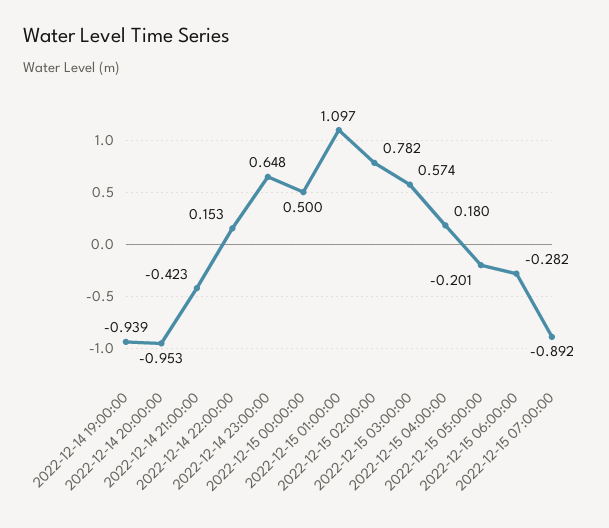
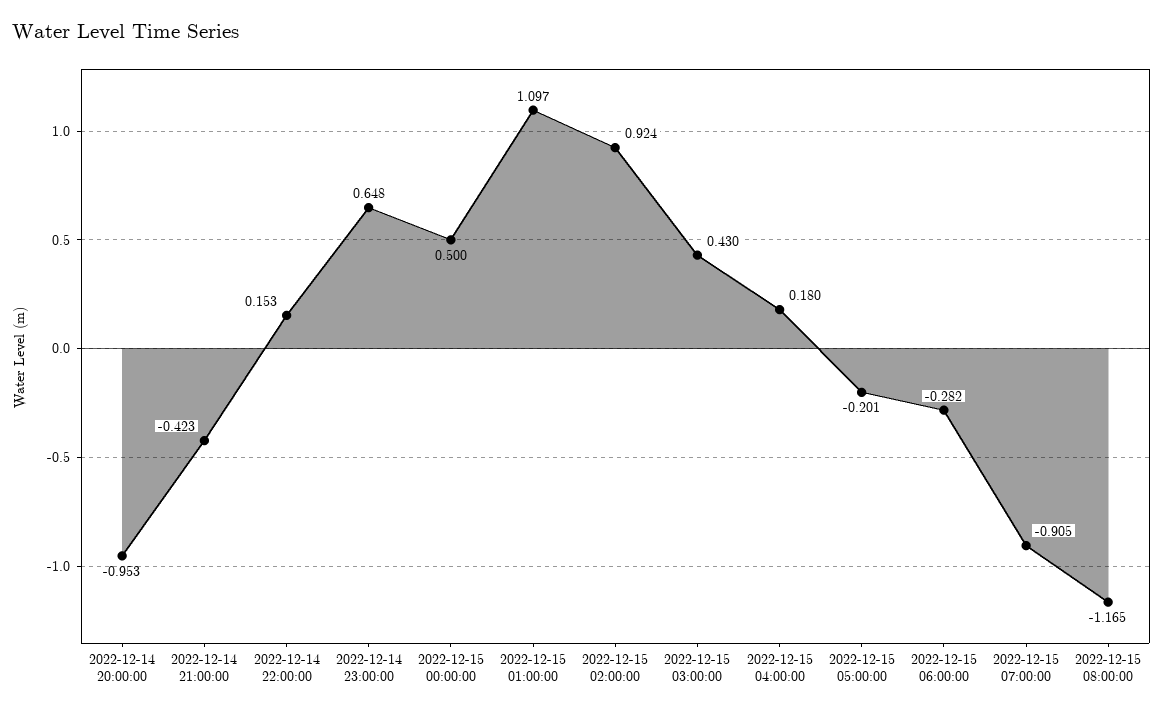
2022-12-14 19:00:00: -0.939 -> none
2022-12-15 02:00:00: 0.782 -> 0.924
2022-12-15 03:00:00: 0.574 -> 0.43
2022-12-15 07:00:00: -0.892 -> -0.905
2022-12-15 08:00:00: none -> -1.165

